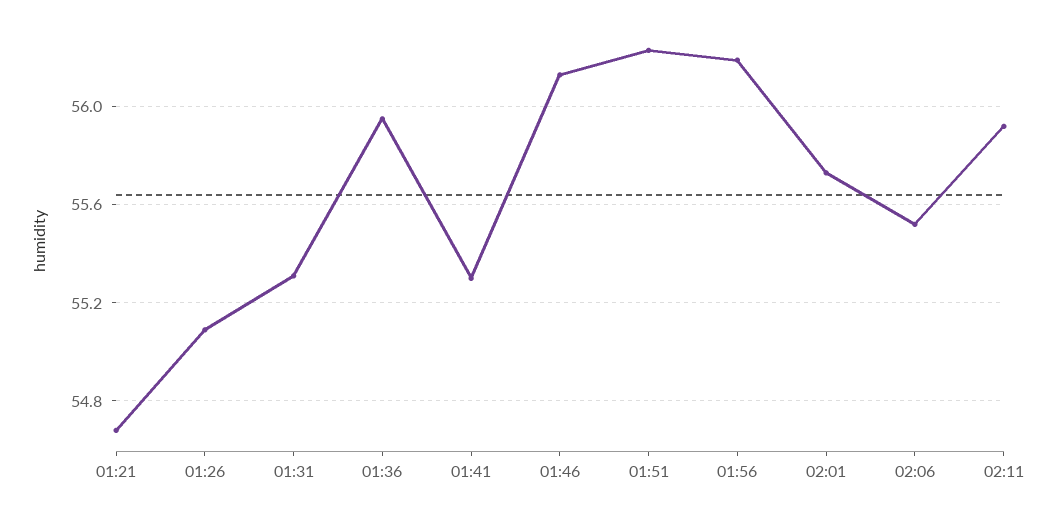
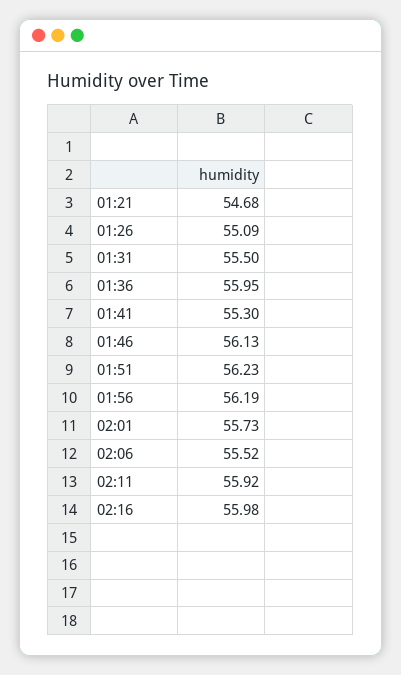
01:31: 55.3 -> 55.5
02:16: none -> 55.98

